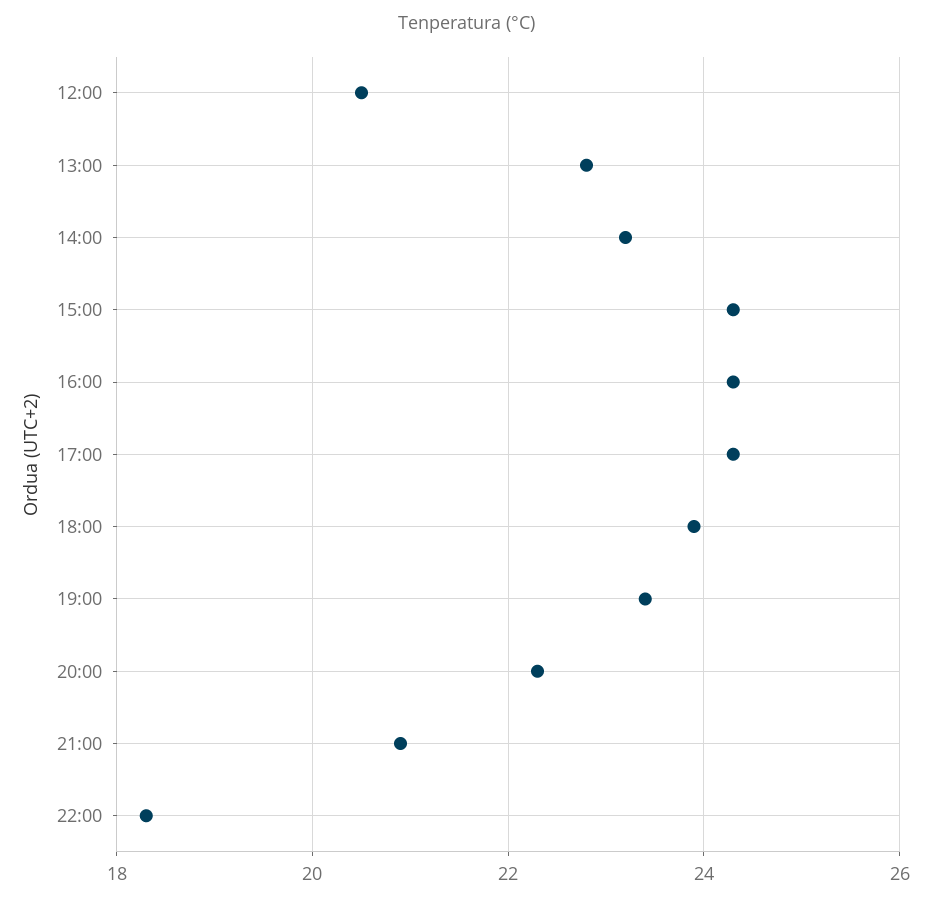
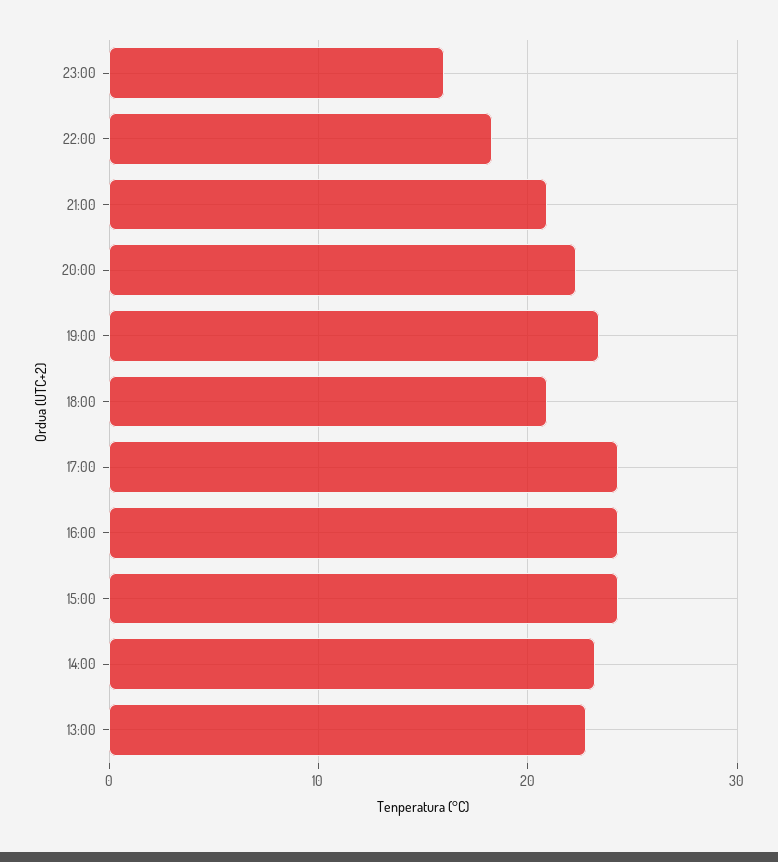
12:00: 20.5 -> none
18:00: 24 -> 21
23:00: none -> 16

